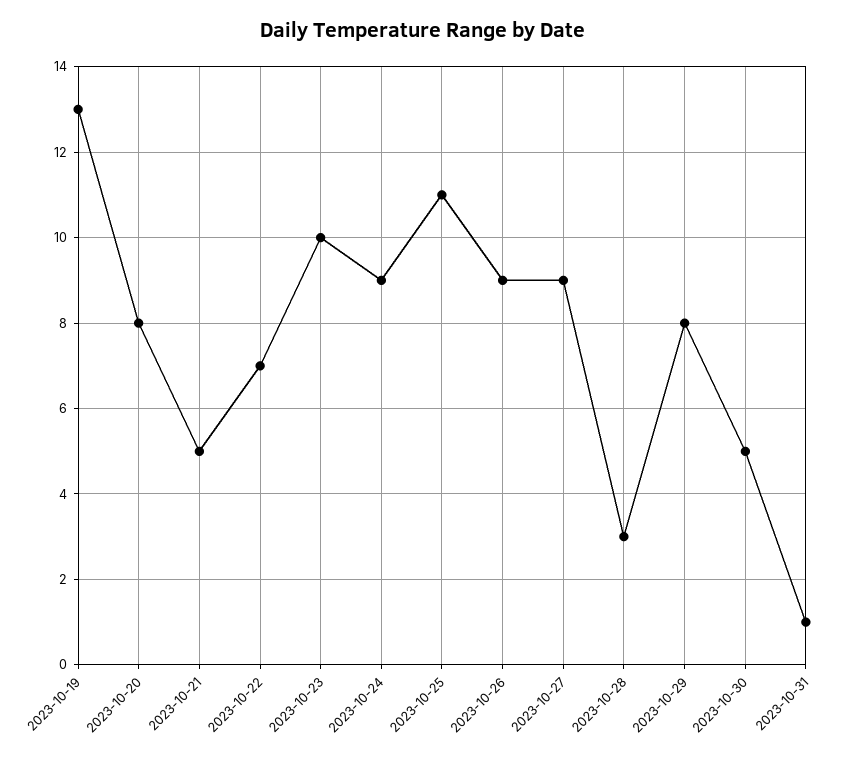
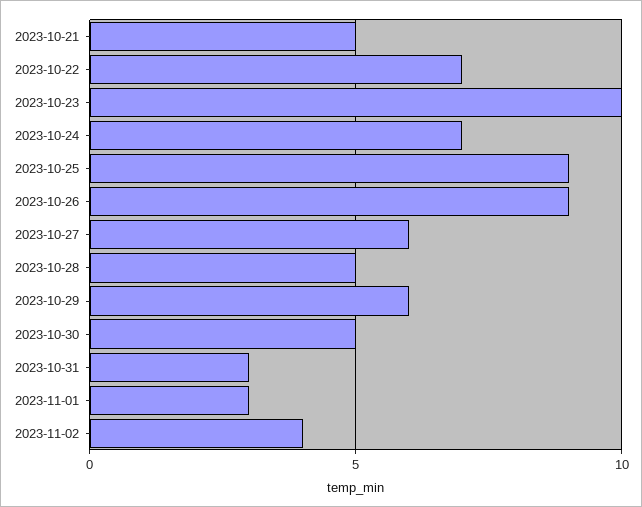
2023-10-19: 13 -> none
2023-10-20: 8 -> none
2023-10-24: 9 -> 7
2023-10-25: 11 -> 9
2023-10-27: 9 -> 6
2023-10-28: 3 -> 5
2023-10-29: 8 -> 6
2023-10-31: 1 -> 3
2023-11-01: none -> 3
2023-11-02: none -> 4

